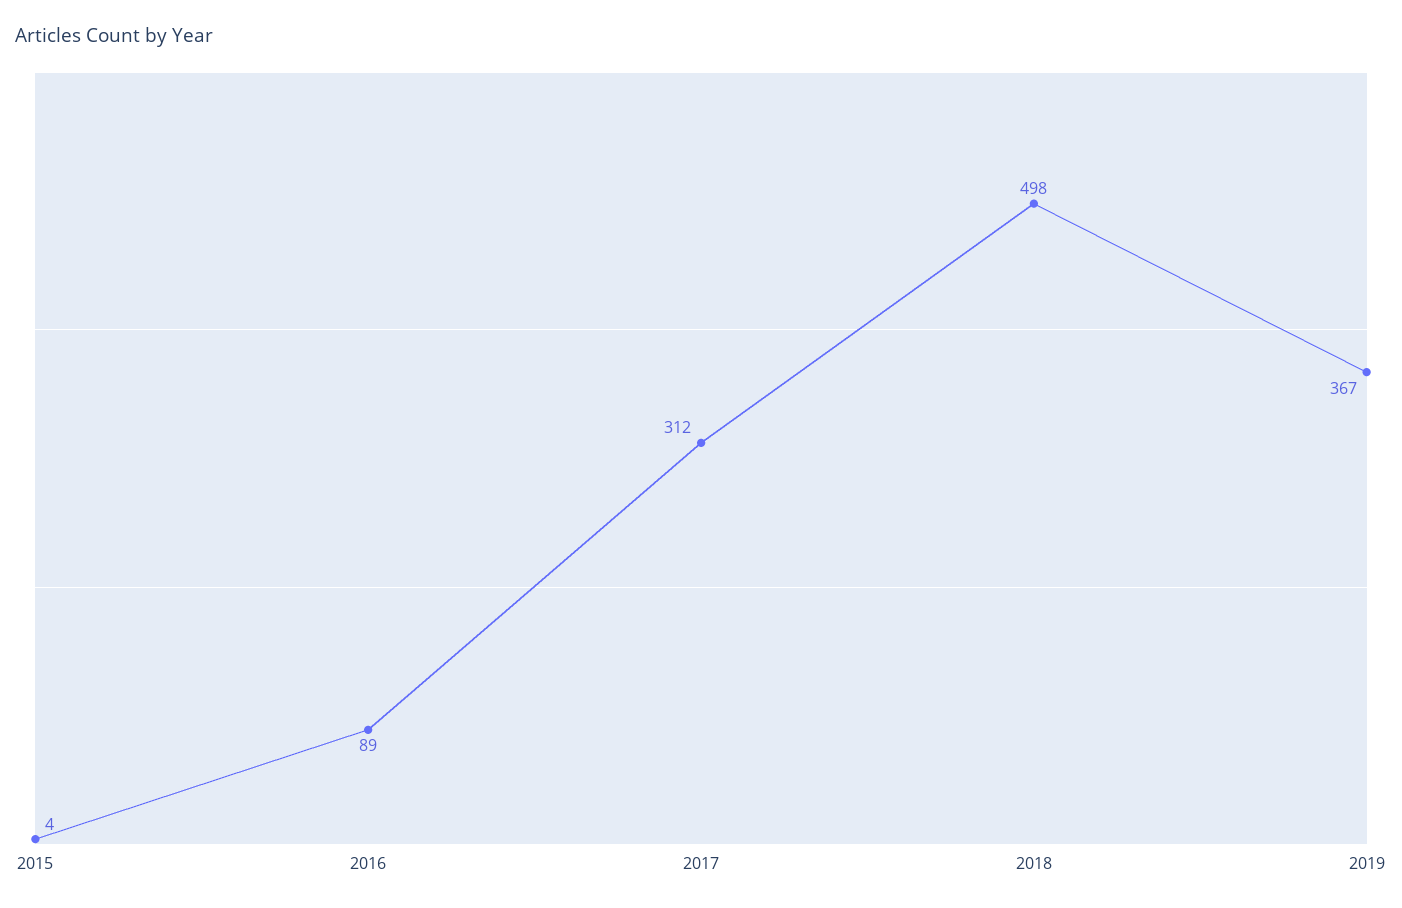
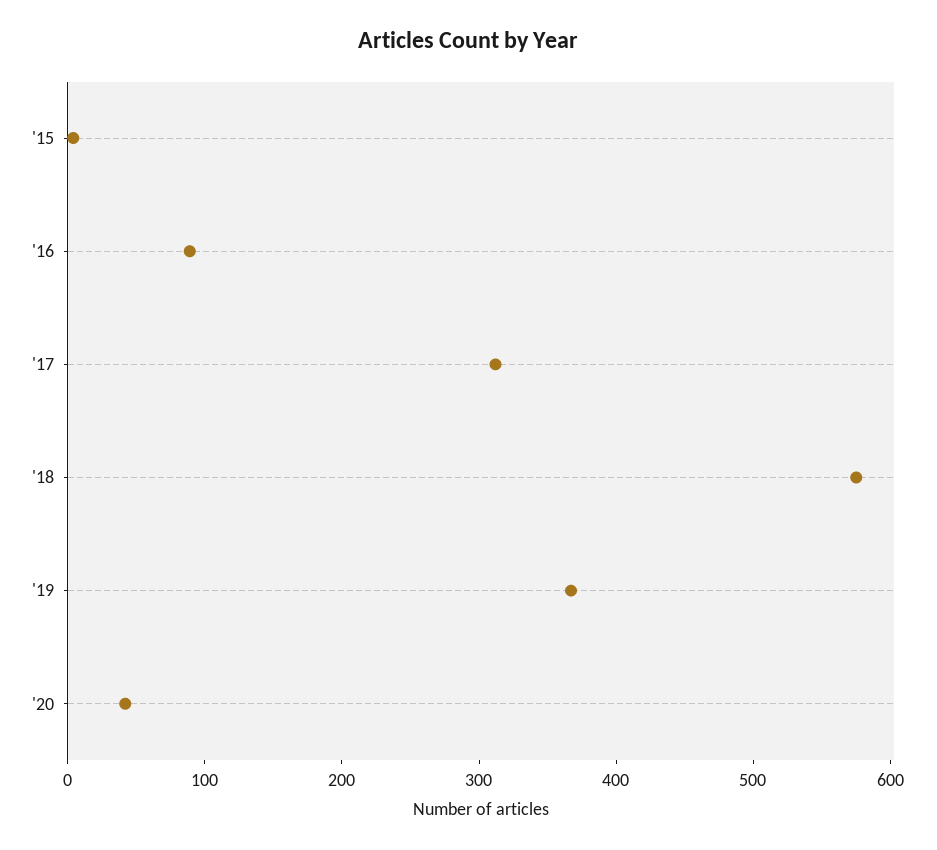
2018: 498 -> 580
'20: none -> 40

